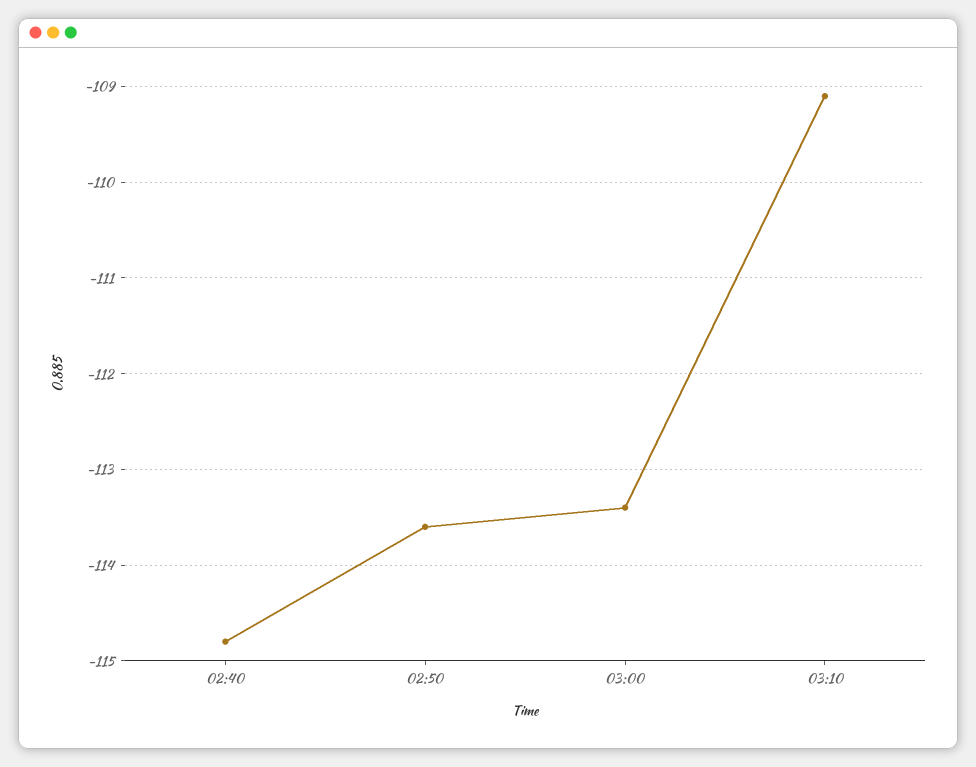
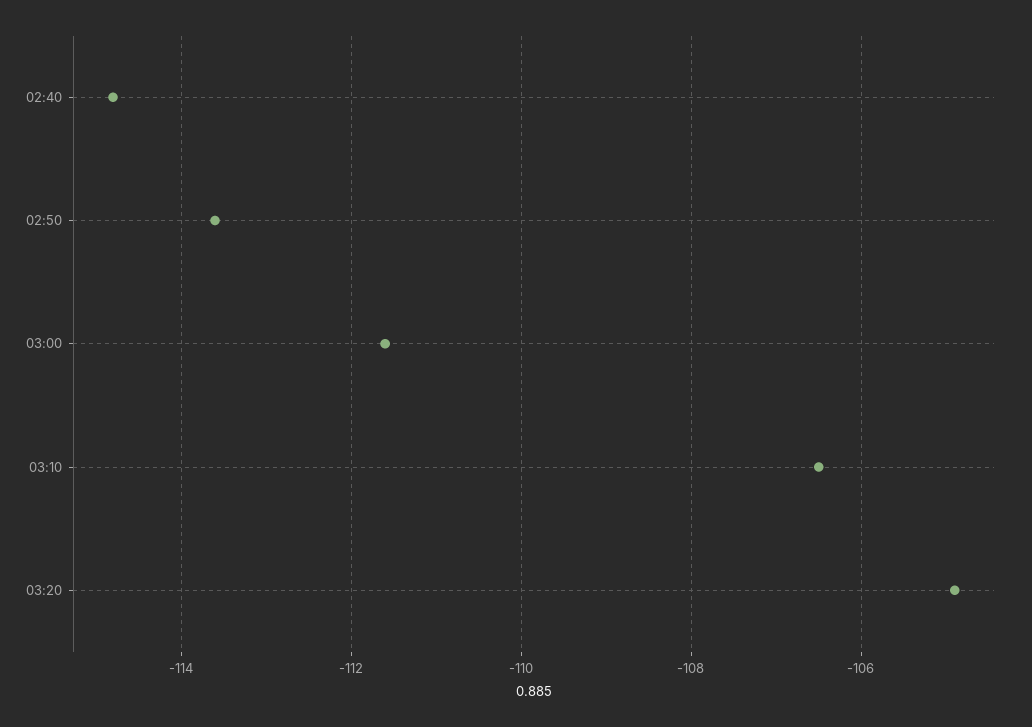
03:00: -113.4 -> -111.5
03:10: -109.1 -> -106.5
03:20: none -> -105

